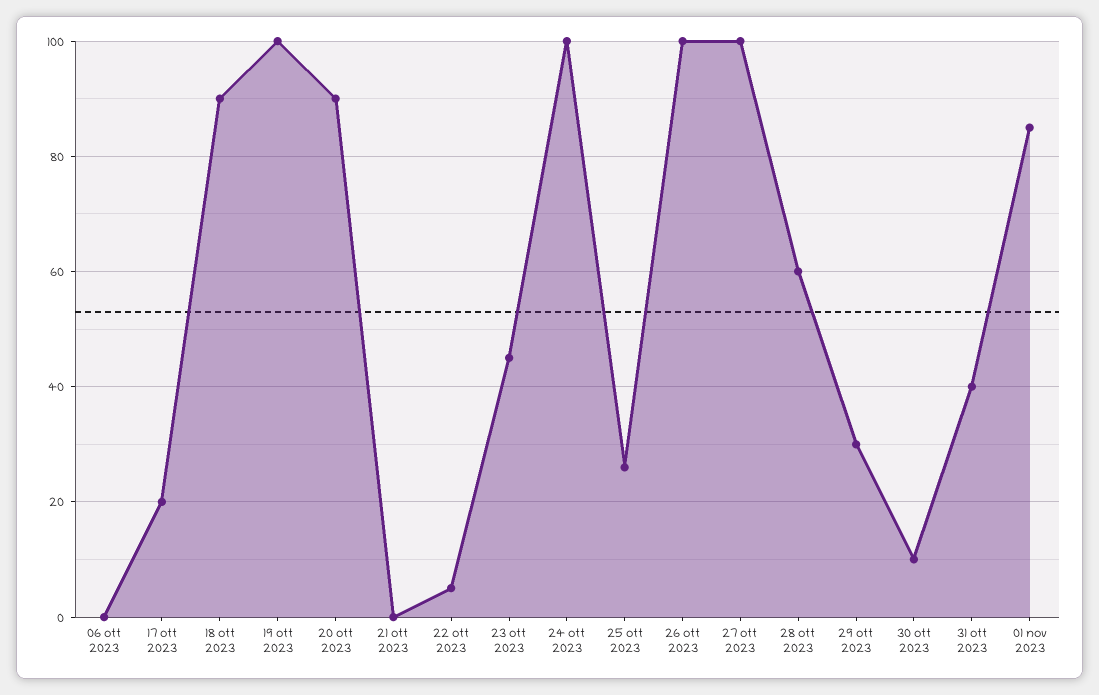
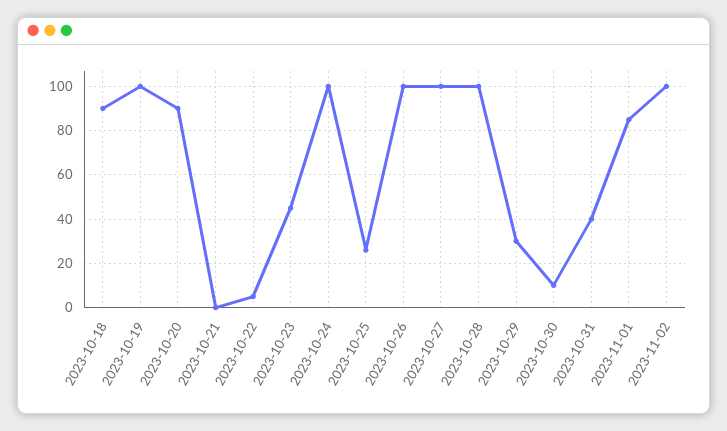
06 ott 2023: 0 -> none
17 ott 2023: 20 -> none
28 ott 2023: 60 -> 100
2023-11-02: none -> 100

